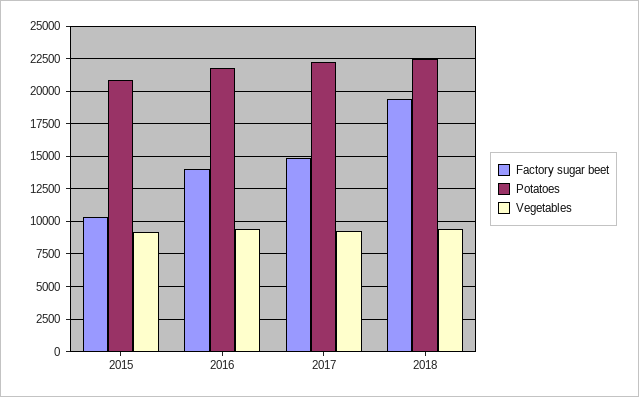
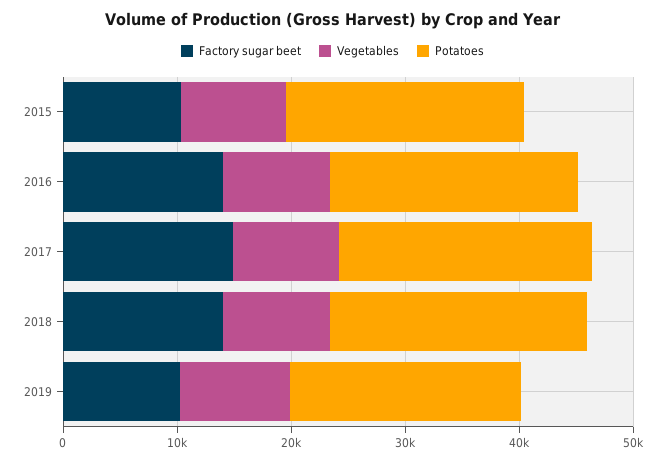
Factory sugar beet, 2018: 19500 -> 14000
Factory sugar beet, 2019: none -> 10000
Vegetables, 2019: none -> 10000
Potatoes, 2019: none -> 20000

